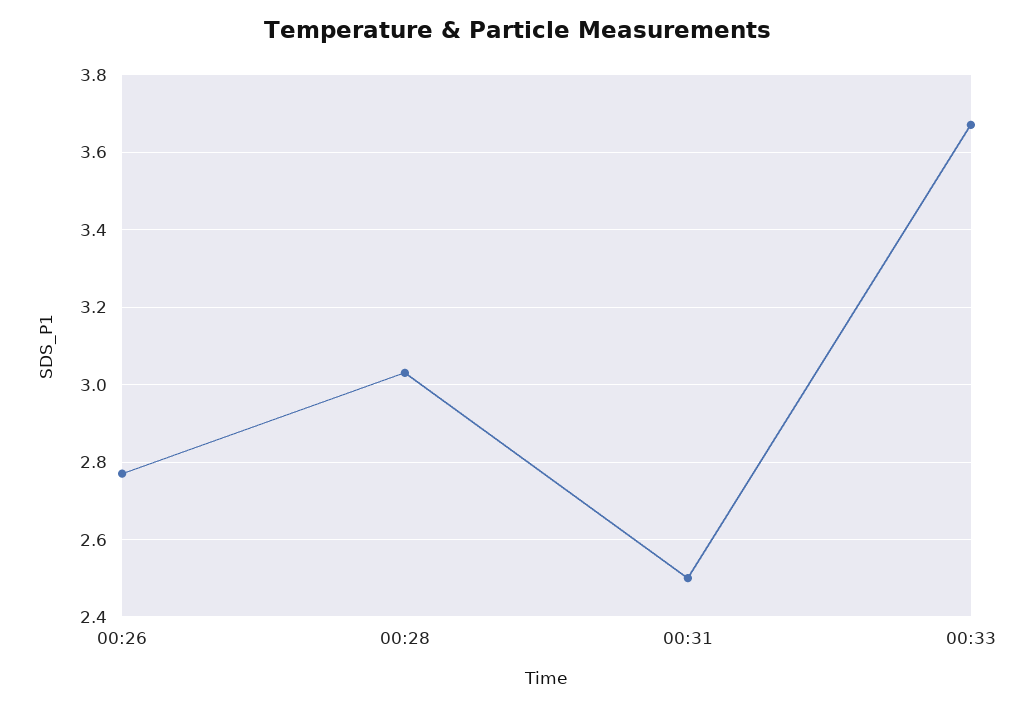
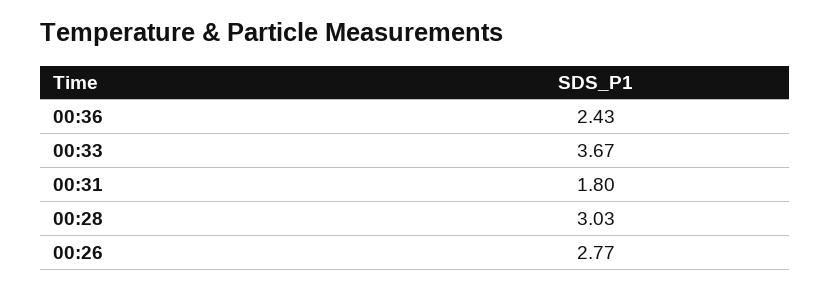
00:31: 2.5 -> 1.8
00:36: none -> 2.43

